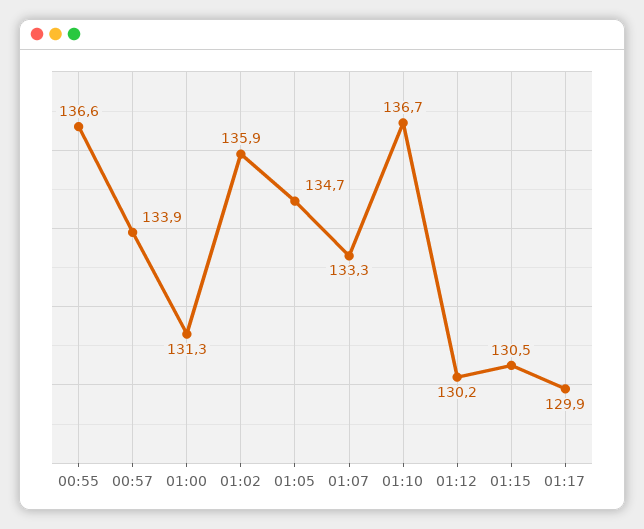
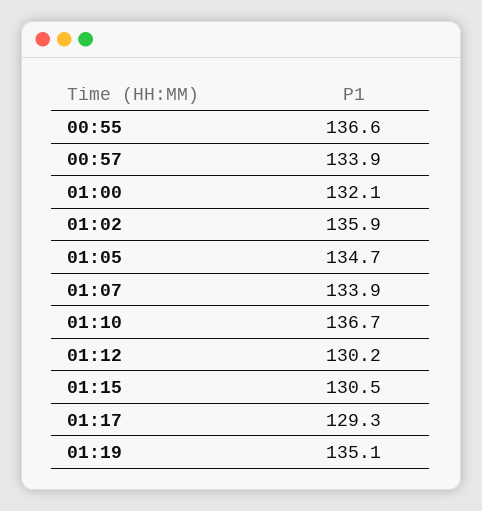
01:00: 131.3 -> 132.1
01:07: 133.3 -> 133.9
01:17: 129.9 -> 129.3
01:19: none -> 135.1

